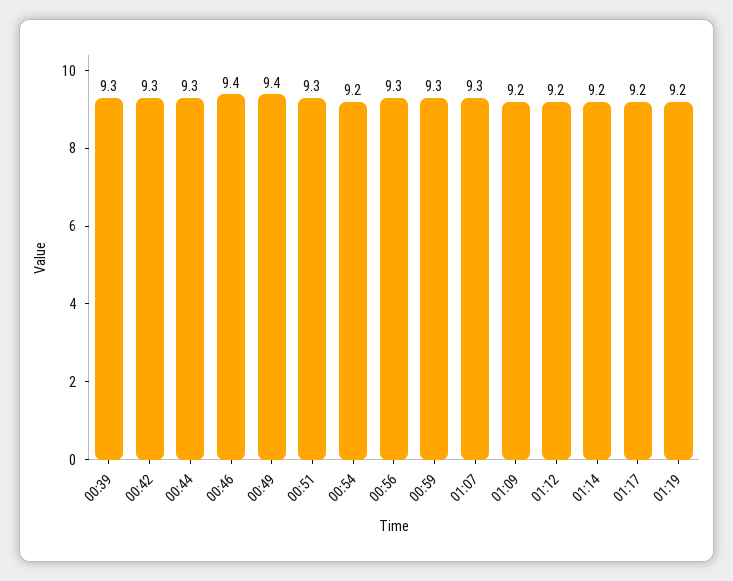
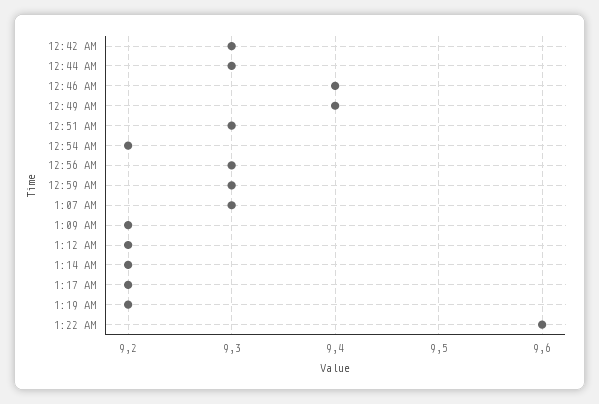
00:39: 9.3 -> none
1:22 AM: none -> 9.6

